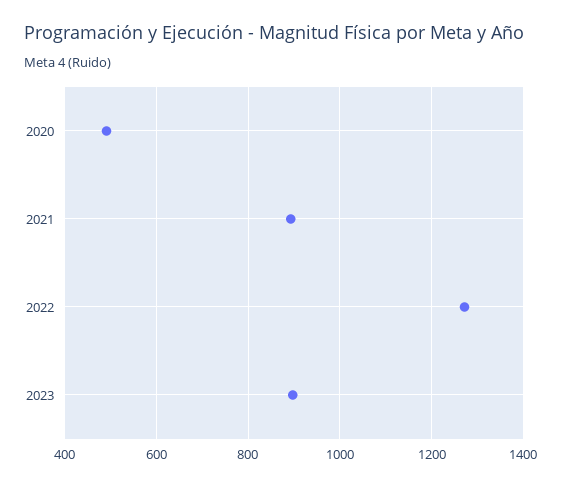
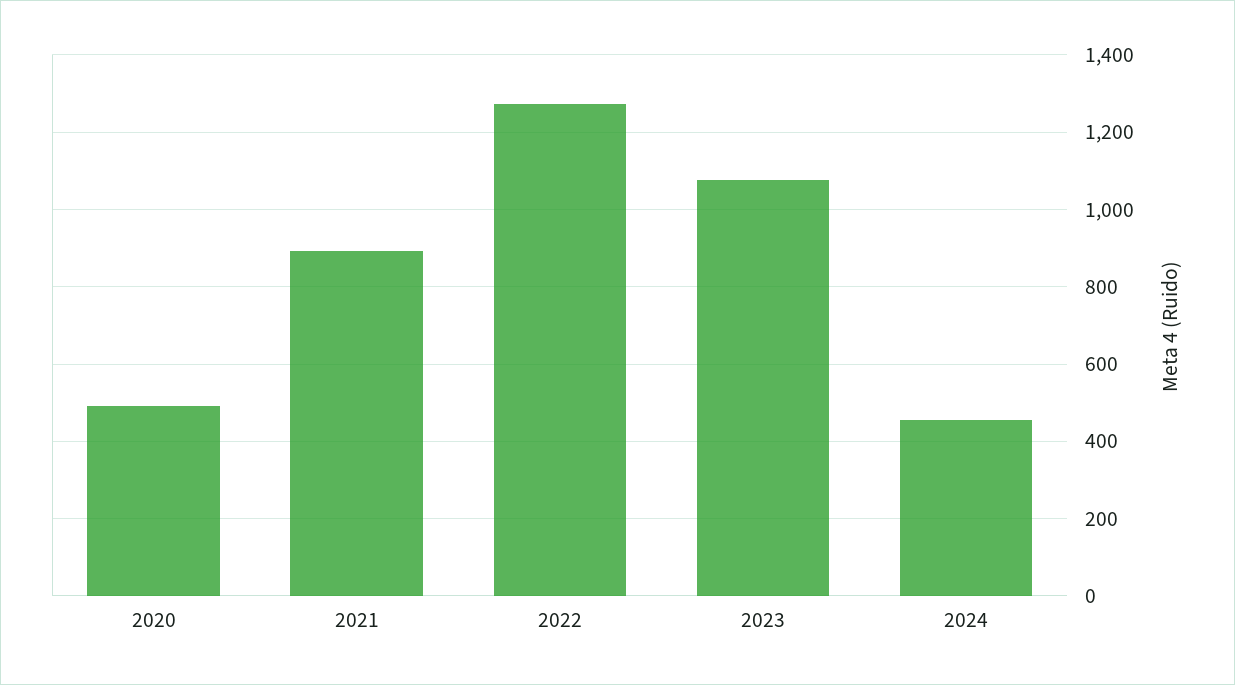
2023: 900 -> 1080
2024: none -> 460

